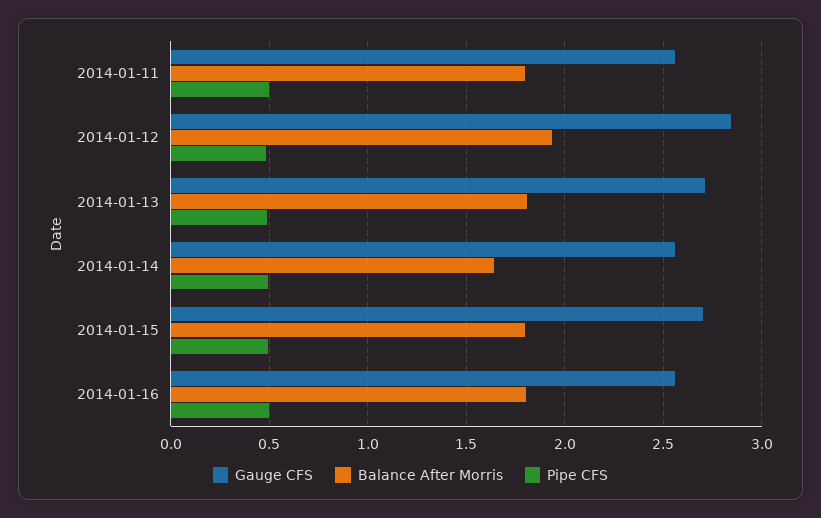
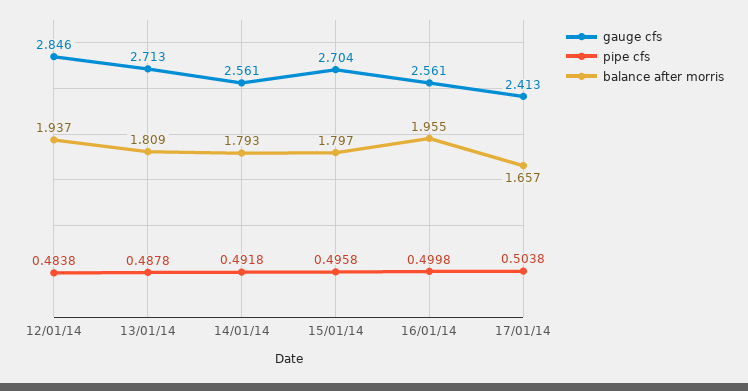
Gauge CFS, 2014-01-11: 2.55 -> none
Balance After Morris, 2014-01-11: 1.8 -> none
Pipe CFS, 2014-01-11: 0.5 -> none
Balance After Morris, 2014-01-14: 1.65 -> 1.793
Balance After Morris, 2014-01-16: 1.8 -> 1.955
Gauge CFS, 17/01/14: none -> 2.413
Pipe CFS, 17/01/14: none -> 0.5038
Balance After Morris, 17/01/14: none -> 1.657

